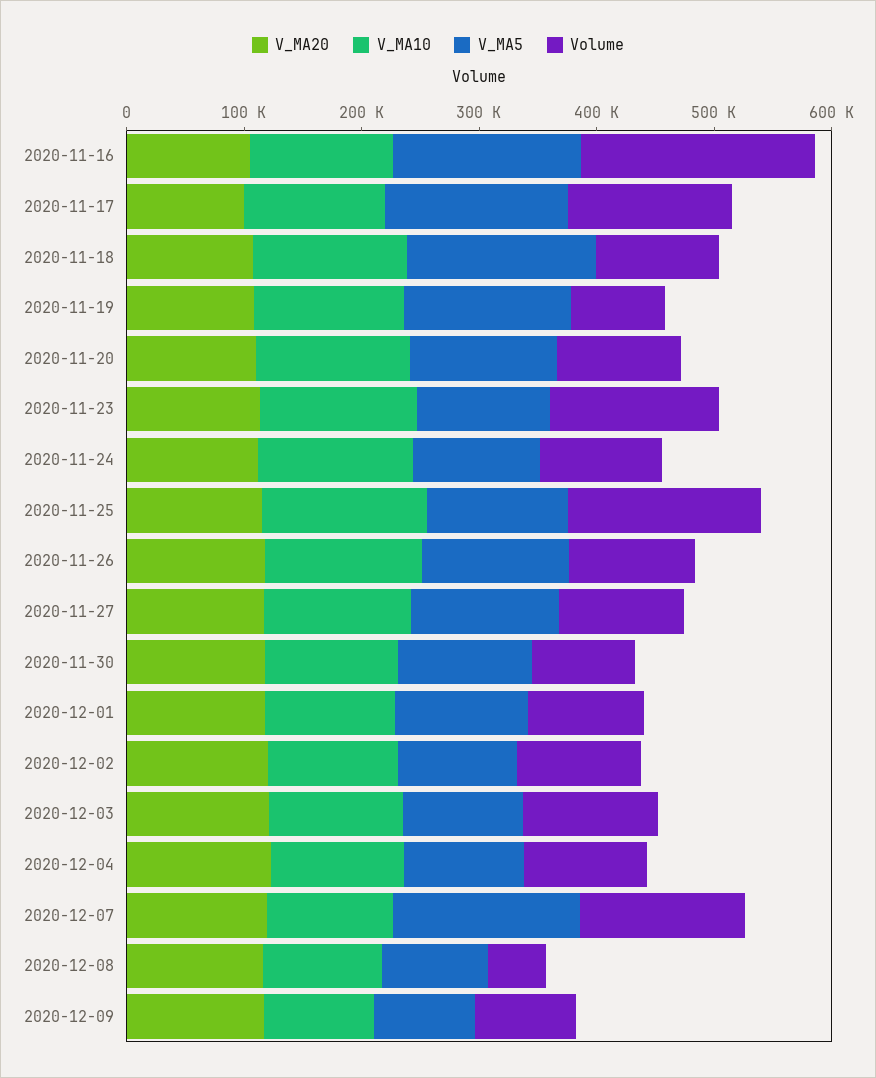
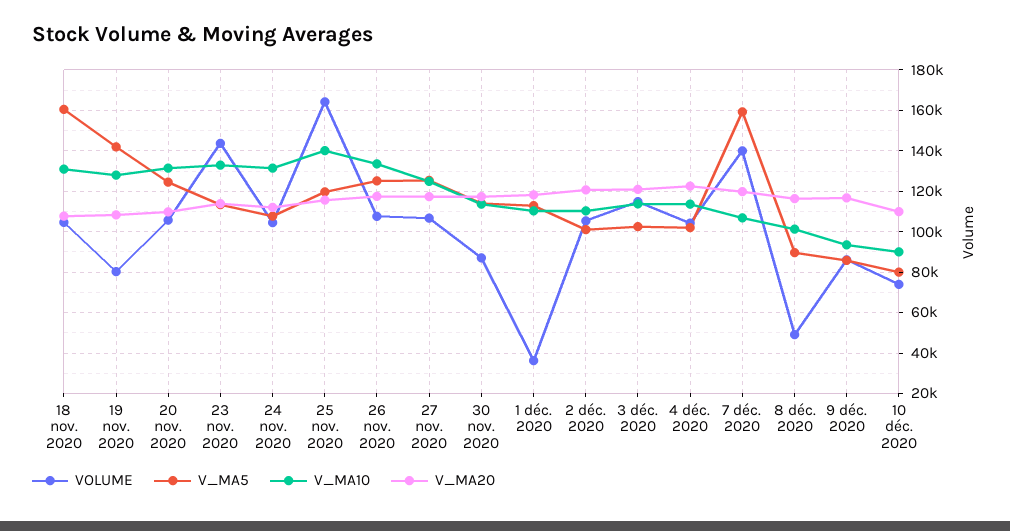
V_MA20, 2020-11-16: 100000 -> none
V_MA10, 2020-11-16: 120000 -> none
V_MA5, 2020-11-16: 160000 -> none
Volume, 2020-11-16: 200000 -> none
V_MA20, 2020-11-17: 100000 -> none
V_MA10, 2020-11-17: 120000 -> none
V_MA5, 2020-11-17: 160000 -> none
Volume, 2020-11-17: 140000 -> none
Volume, 2020-12-01: 100000 -> 35000
Volume, 10 déc. 2020: none -> 75000
V_MA5, 10 déc. 2020: none -> 80000
V_MA10, 10 déc. 2020: none -> 90000
V_MA20, 10 déc. 2020: none -> 110000

